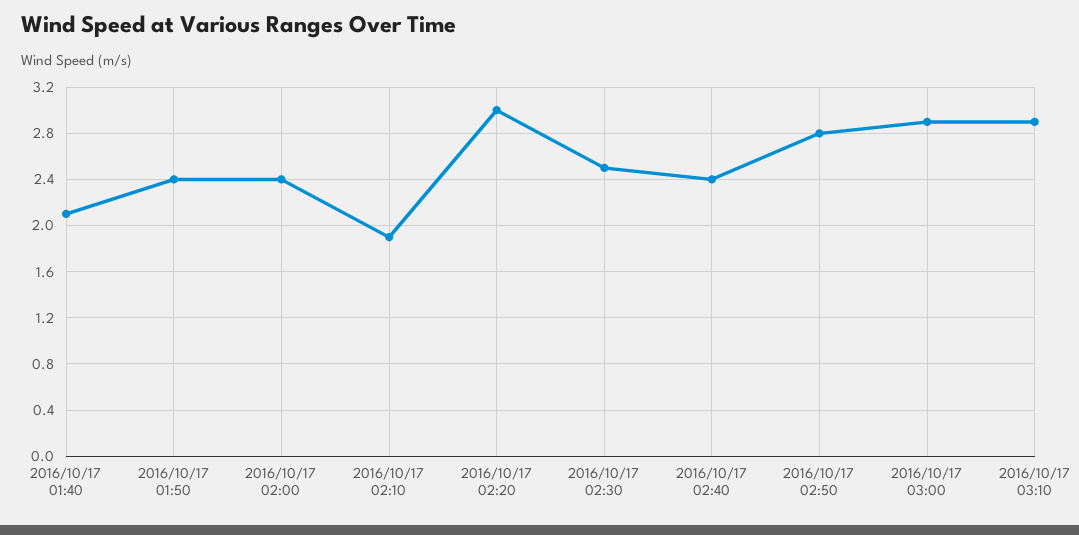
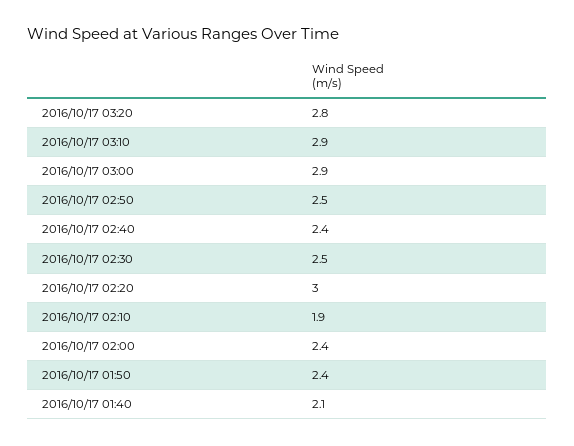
2016/10/17 02:50: 2.8 -> 2.5
2016/10/17 03:20: none -> 2.8

